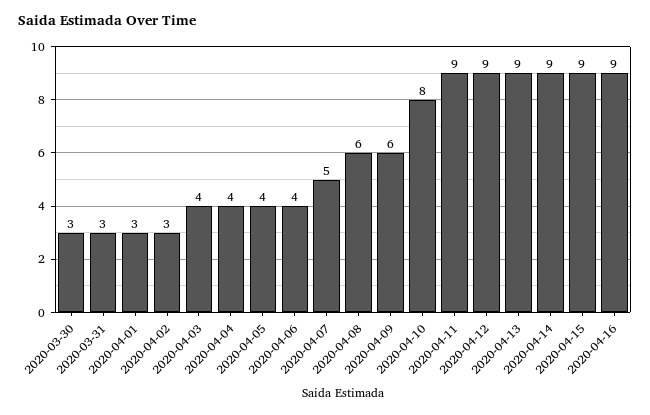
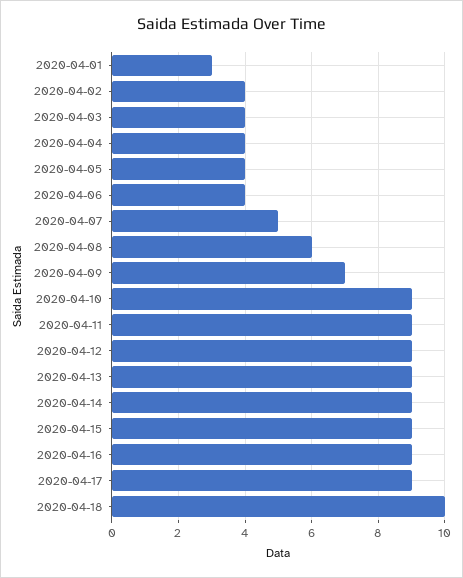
2020-03-30: 3 -> none
2020-03-31: 3 -> none
2020-04-02: 3 -> 4
2020-04-09: 6 -> 7
2020-04-10: 8 -> 9
2020-04-17: none -> 9
2020-04-18: none -> 10

